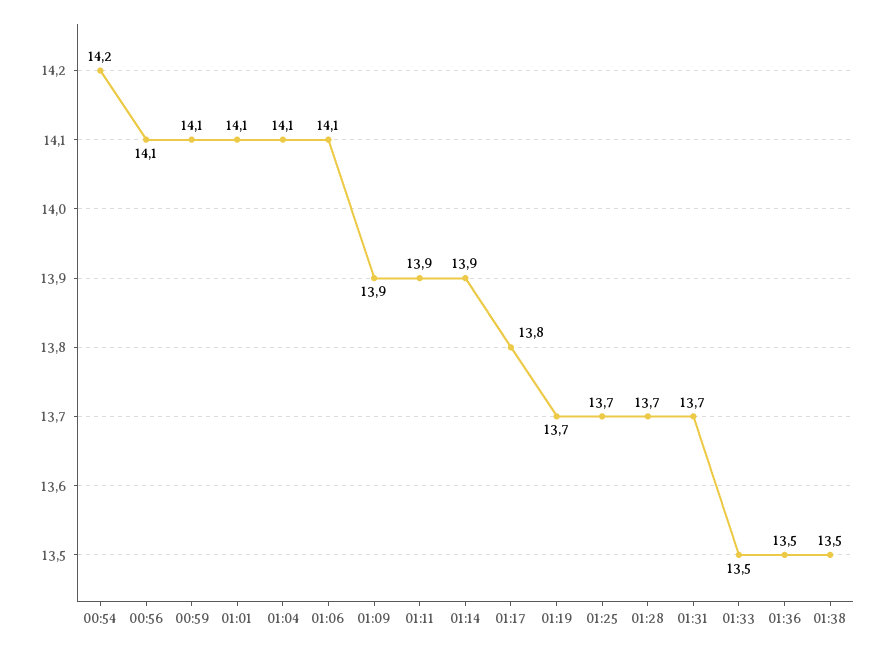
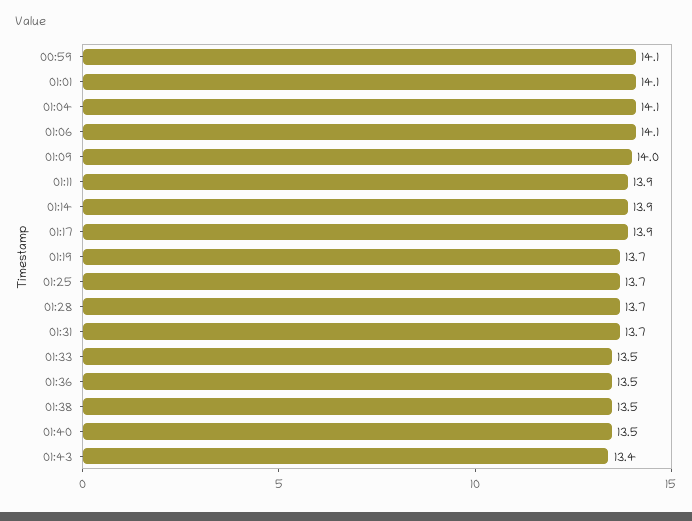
00:54: 14.2 -> none
00:56: 14.1 -> none
01:09: 13.9 -> 14
01:17: 13.8 -> 13.9
01:40: none -> 13.5
01:43: none -> 13.4

